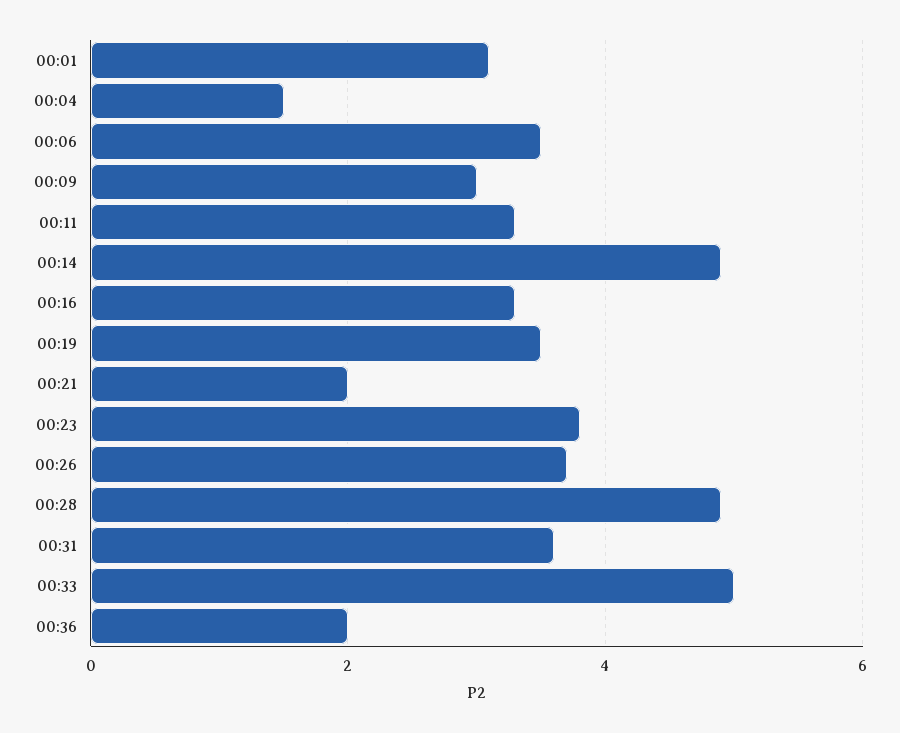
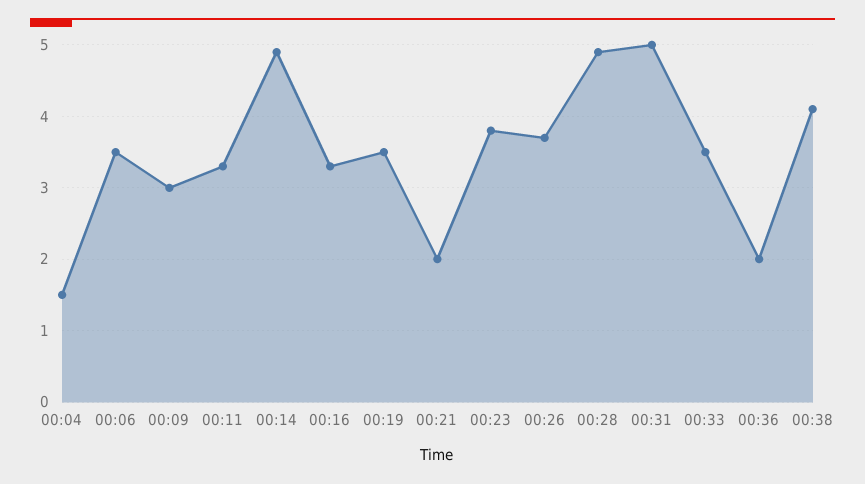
00:01: 3 -> none
00:31: 3.5 -> 5
00:33: 5 -> 3.5
00:38: none -> 4.1

